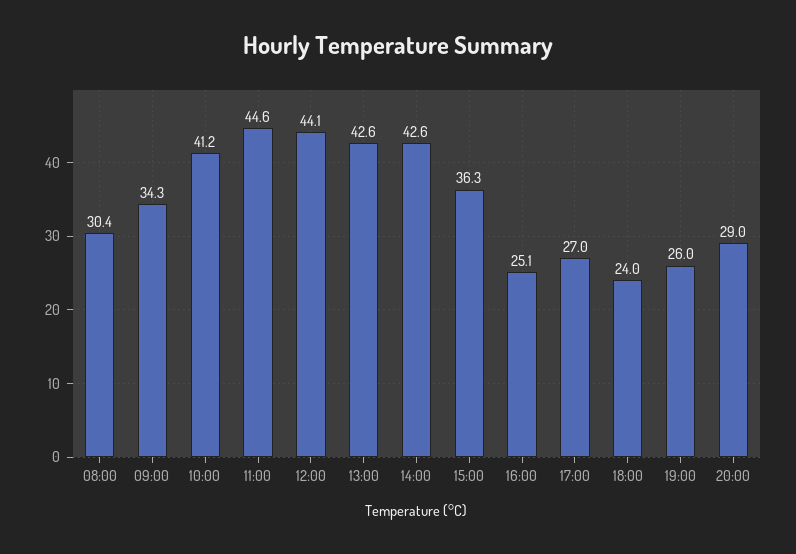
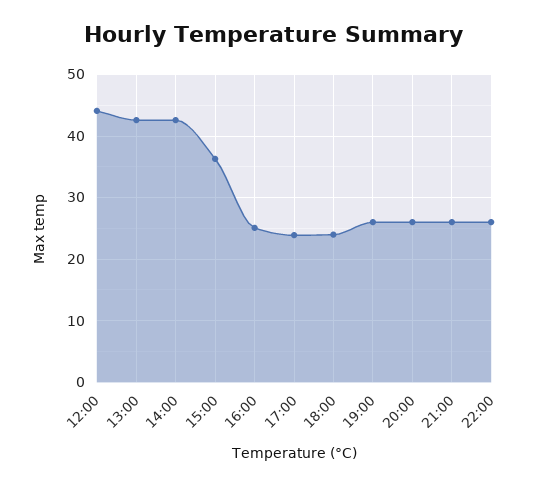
08:00: 30.4 -> none
09:00: 34.3 -> none
10:00: 41.2 -> none
11:00: 44.6 -> none
17:00: 27 -> 24
20:00: 29 -> 26
21:00: none -> 26
22:00: none -> 26

